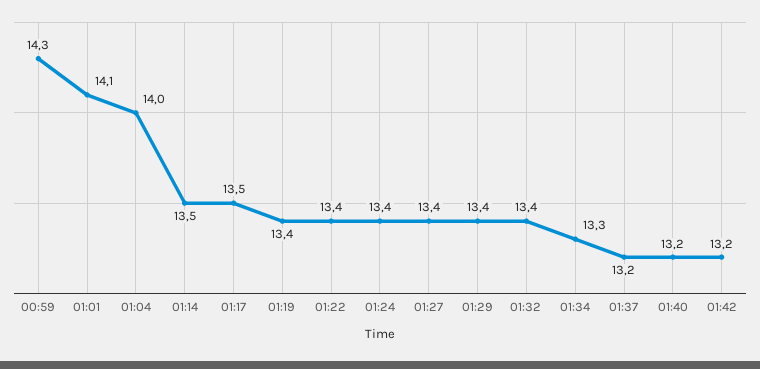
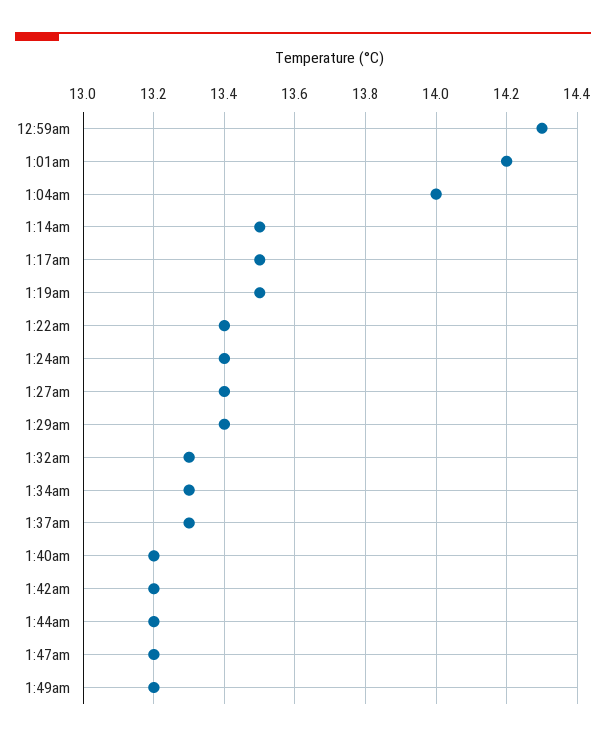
01:01: 14.1 -> 14.2
01:19: 13.4 -> 13.5
01:32: 13.4 -> 13.3
01:37: 13.2 -> 13.3
1:44am: none -> 13.2
1:47am: none -> 13.2
1:49am: none -> 13.2

